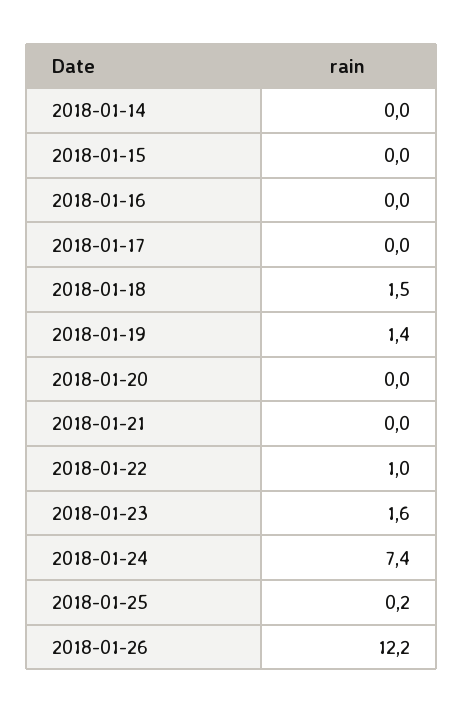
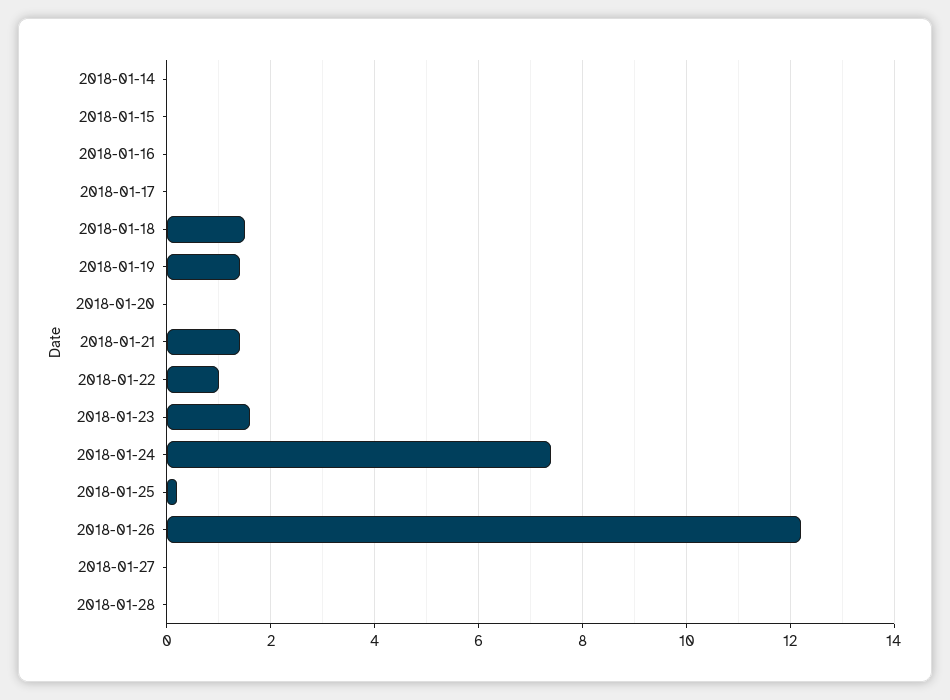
2018-01-21: 0 -> 1.5
2018-01-27: none -> 0
2018-01-28: none -> 0

